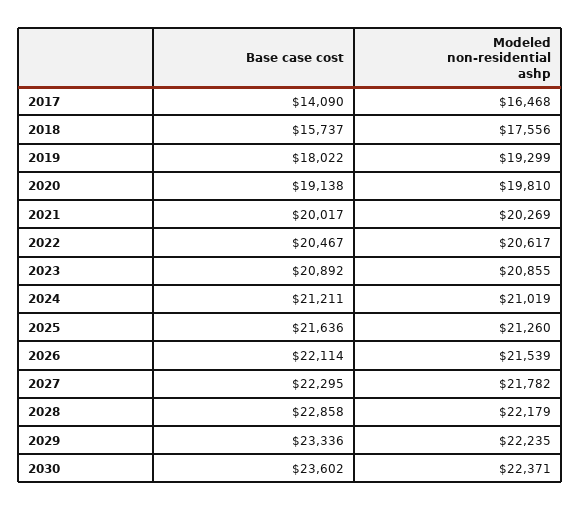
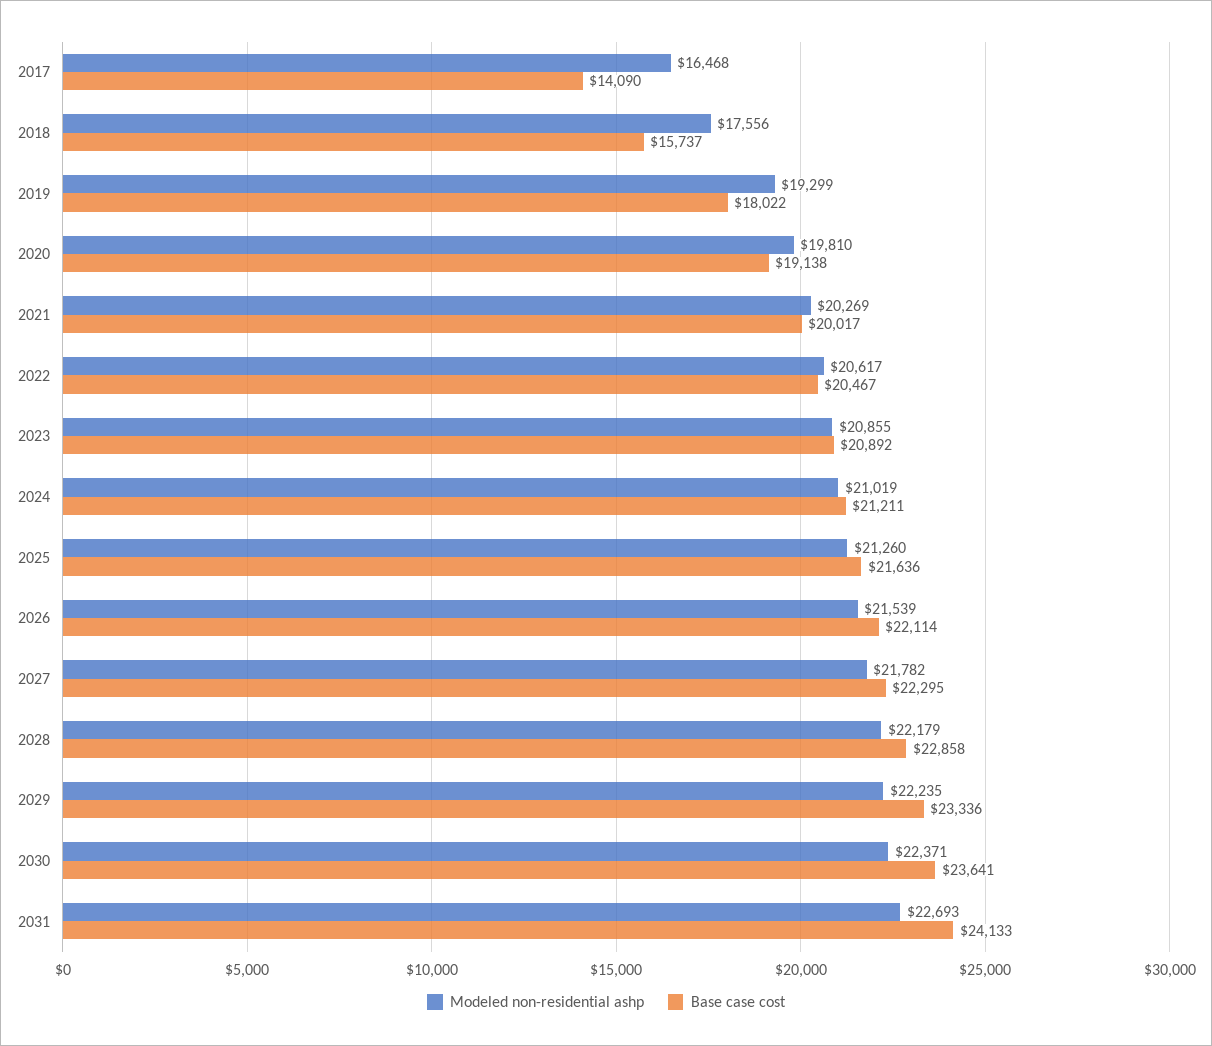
Base case cost, 2030: 23602 -> 23641
Modeled non-residential ashp, 2031: none -> 22693
Base case cost, 2031: none -> 24133

